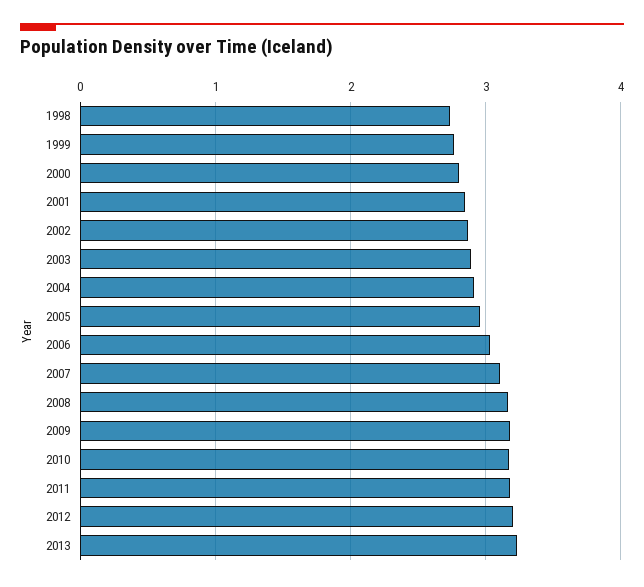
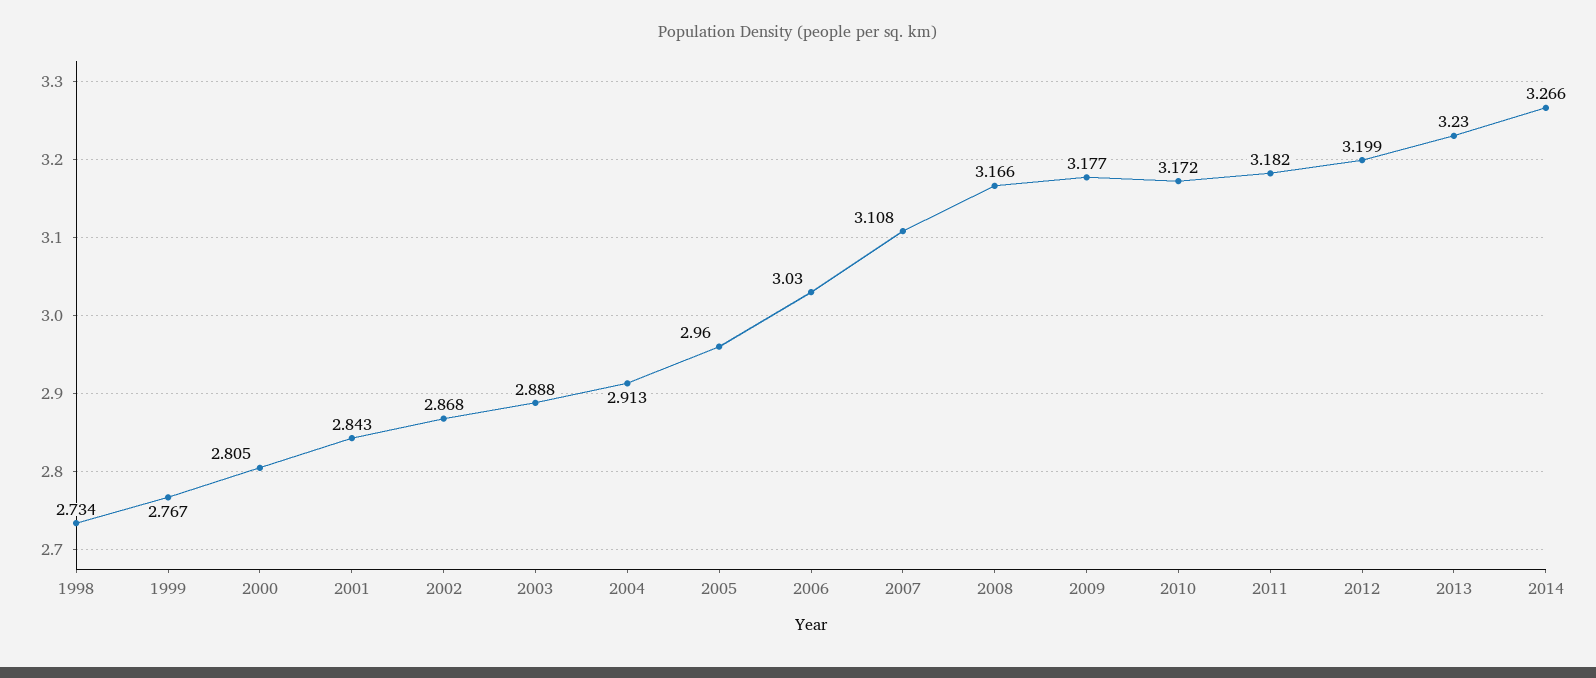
2014: none -> 3.266

